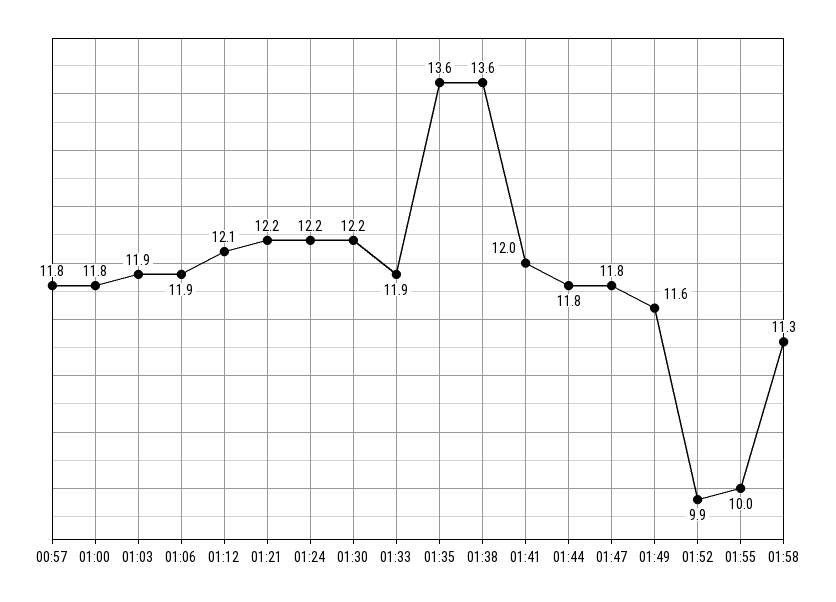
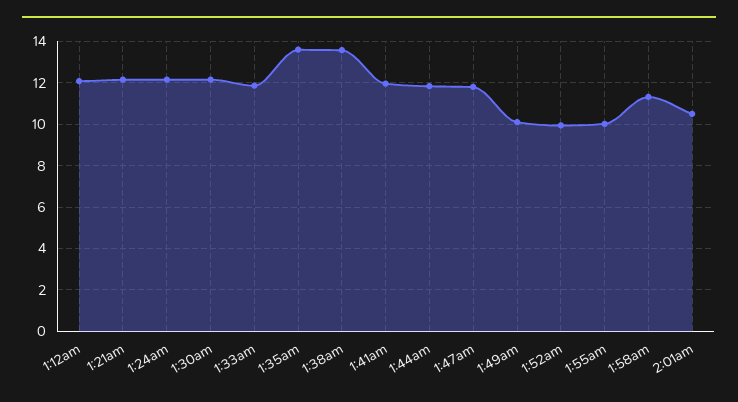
00:57: 11.8 -> none
01:00: 11.8 -> none
01:03: 11.9 -> none
01:06: 11.9 -> none
01:49: 11.6 -> 10
2:01am: none -> 10.5

